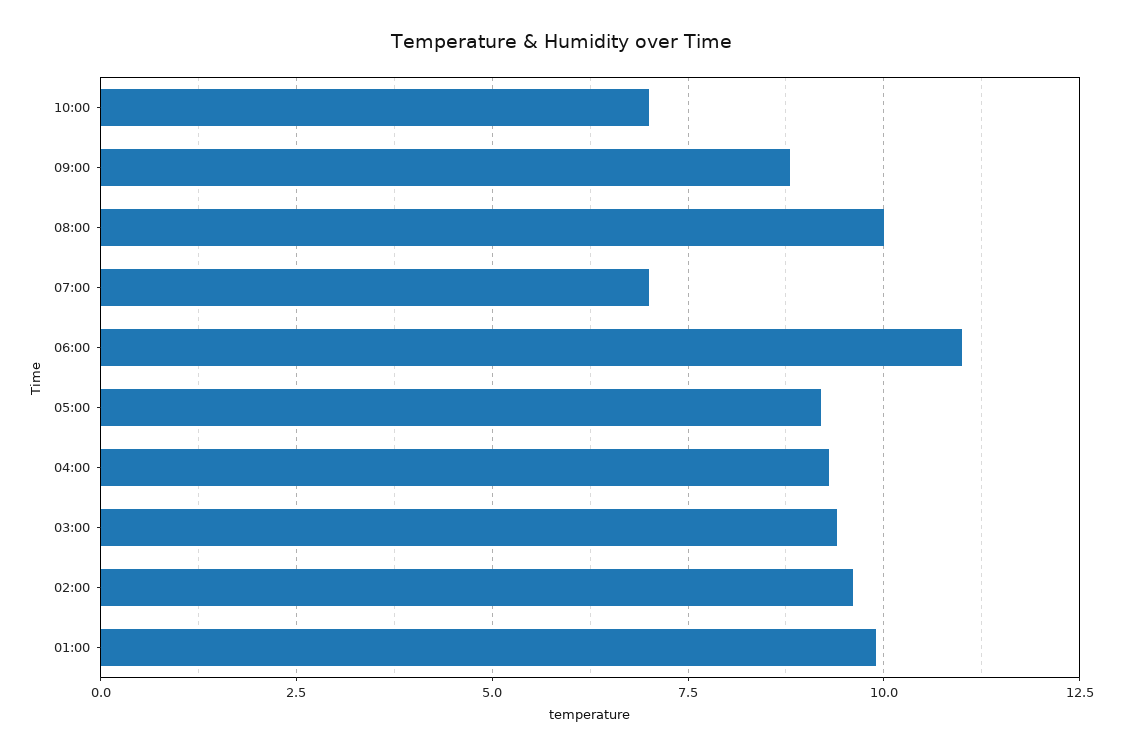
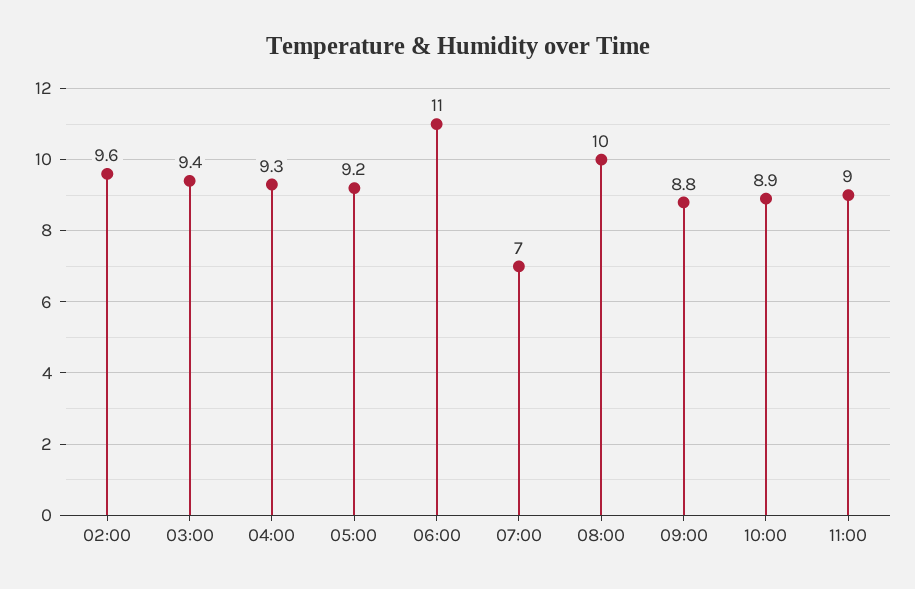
10:00: 7 -> 8.9
01:00: 10 -> none
11:00: none -> 9

